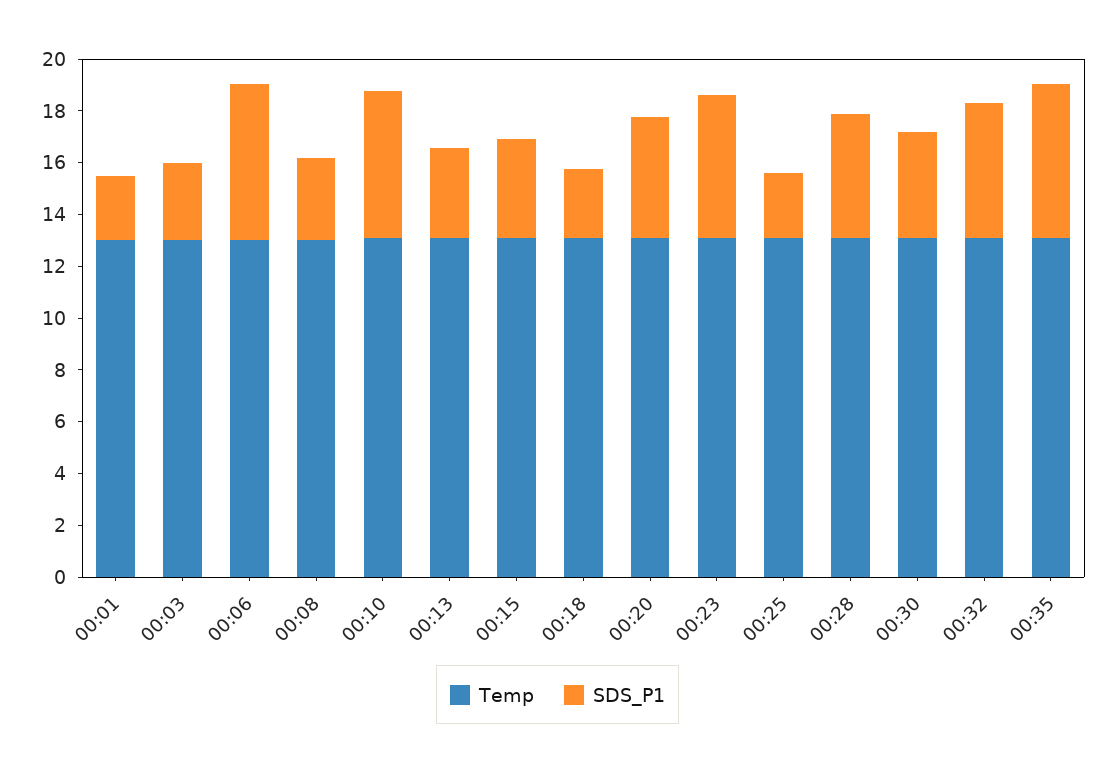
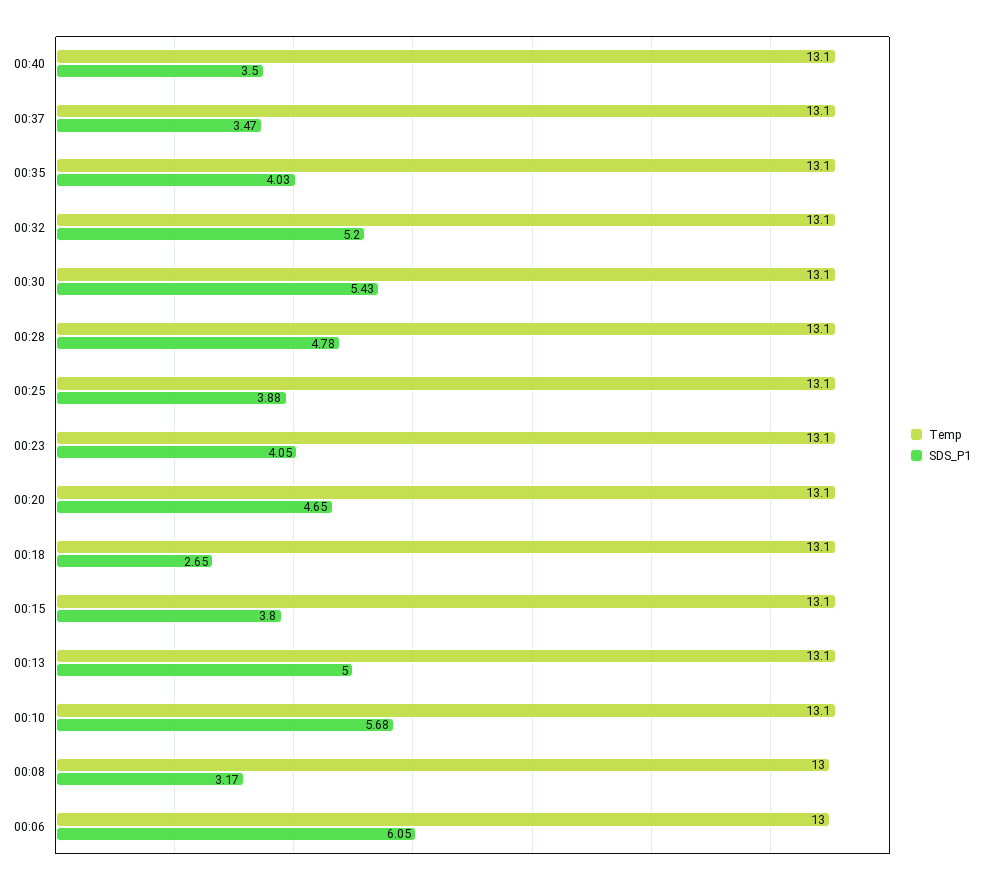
Temp, 00:01: 13 -> none
SDS_P1, 00:01: 2.5 -> none
Temp, 00:03: 13 -> none
SDS_P1, 00:03: 3 -> none
SDS_P1, 00:13: 3.5 -> 5
SDS_P1, 00:23: 5.5 -> 4.05
SDS_P1, 00:25: 2.5 -> 3.88
SDS_P1, 00:30: 4 -> 5.43
SDS_P1, 00:35: 6 -> 4.03
Temp, 00:40: none -> 13.1
SDS_P1, 00:40: none -> 3.5
Temp, 00:37: none -> 13.1
SDS_P1, 00:37: none -> 3.47

